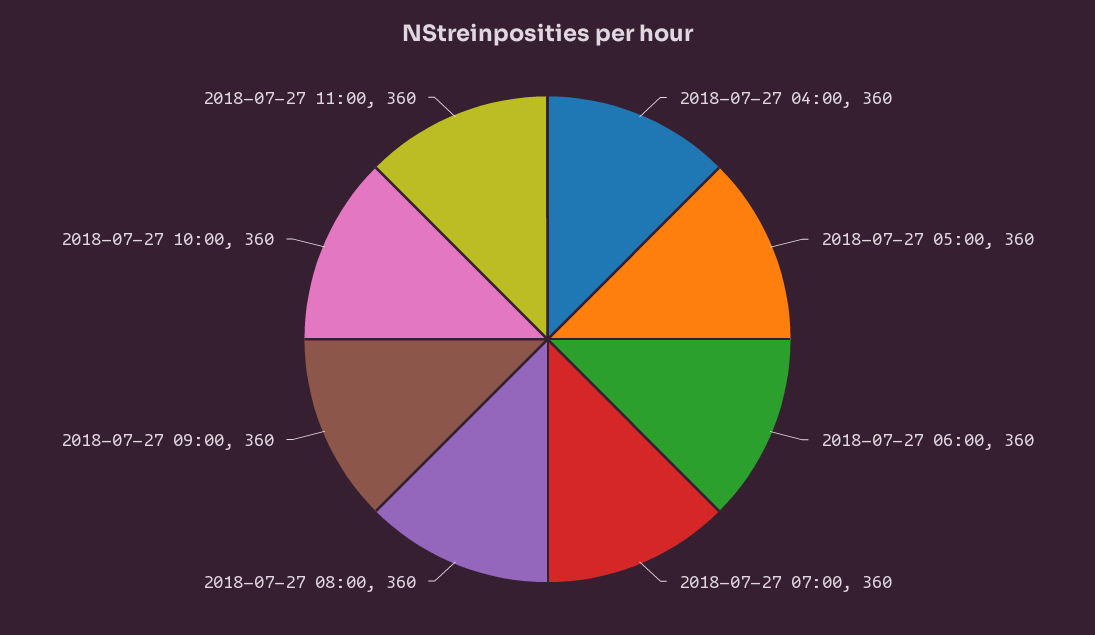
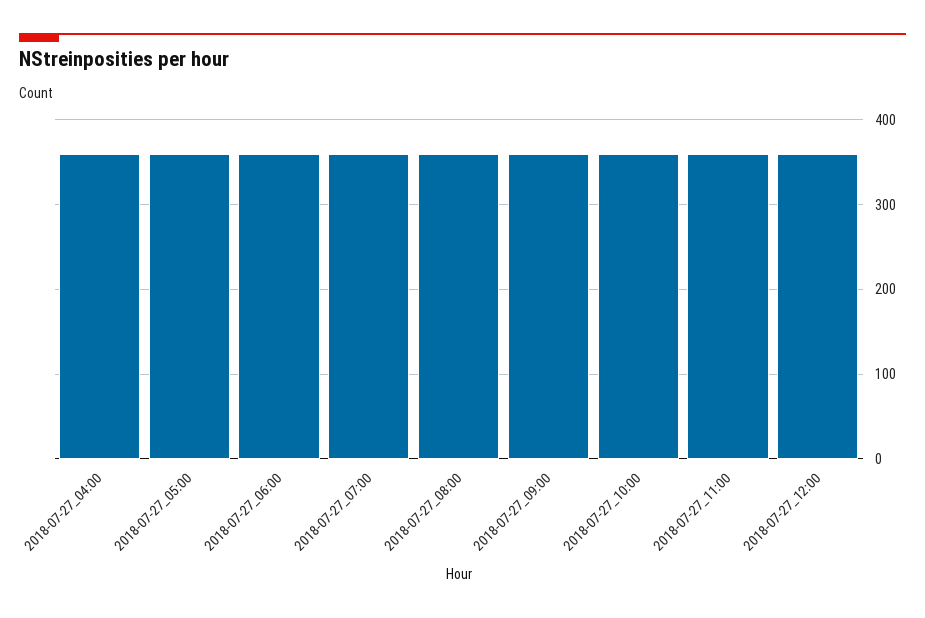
2018-07-27_12:00: none -> 360

